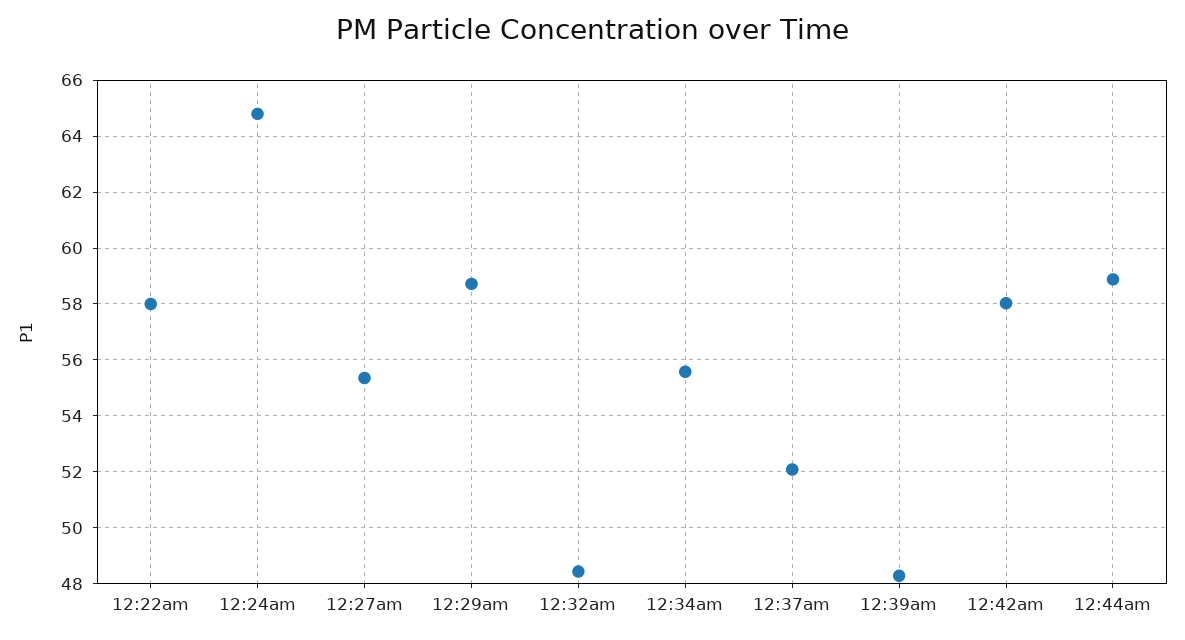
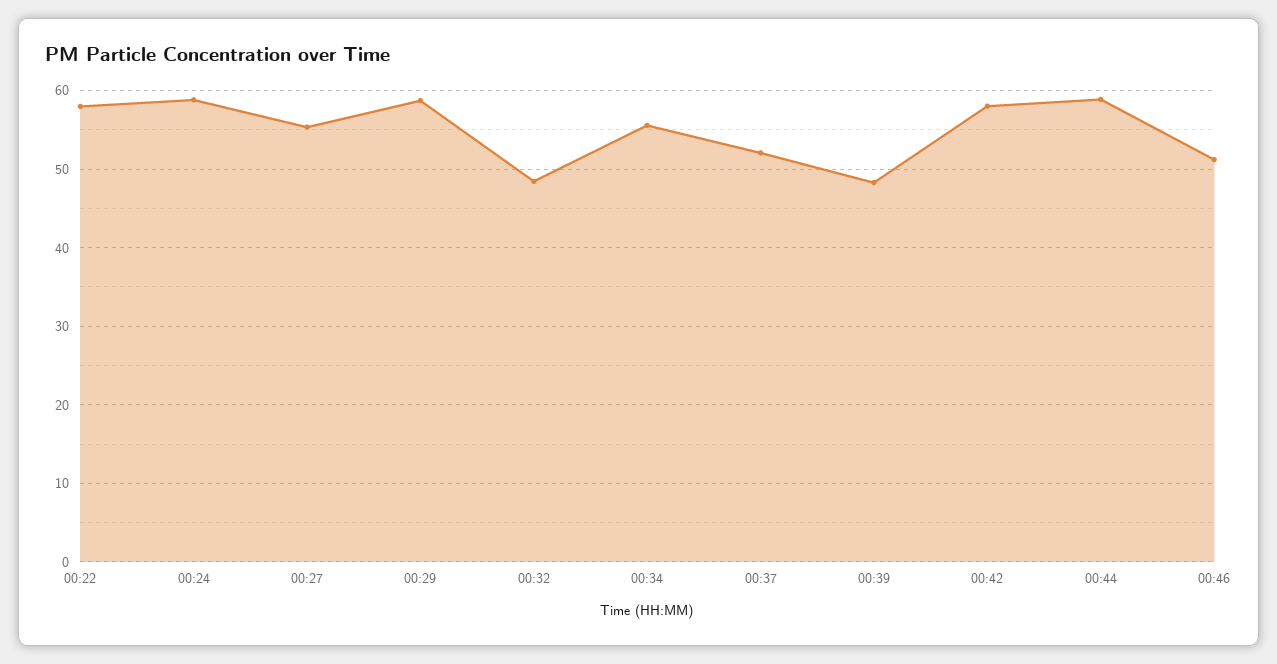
12:24am: 64.75 -> 59
00:46: none -> 51

